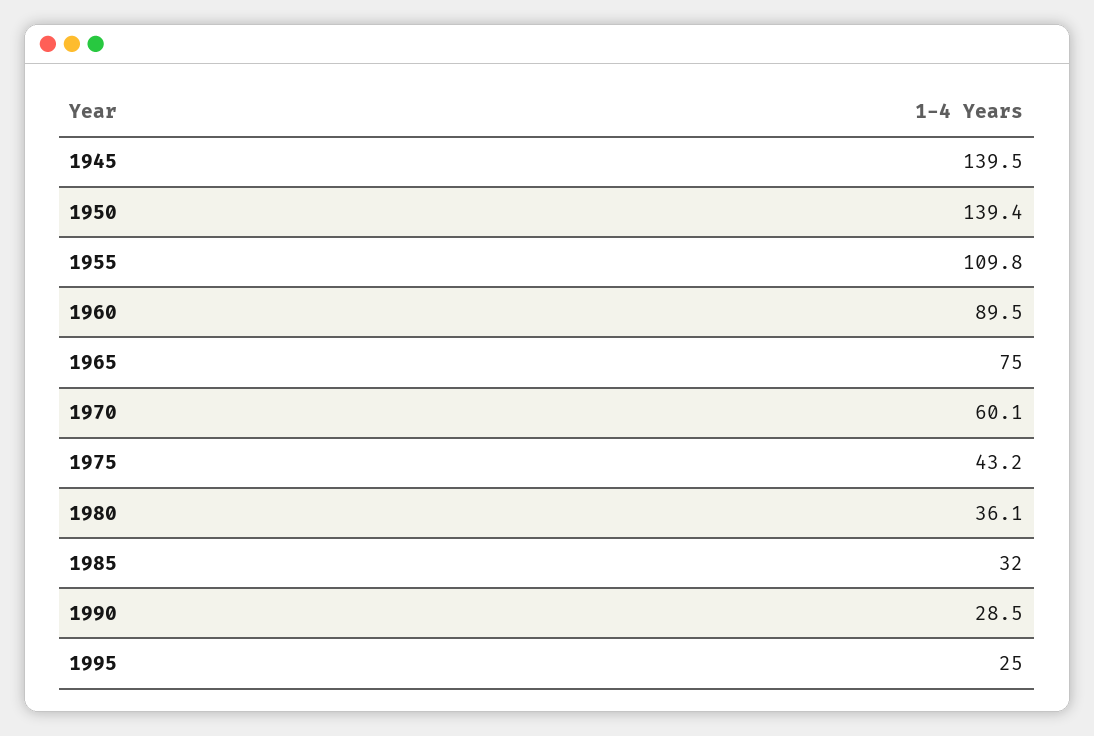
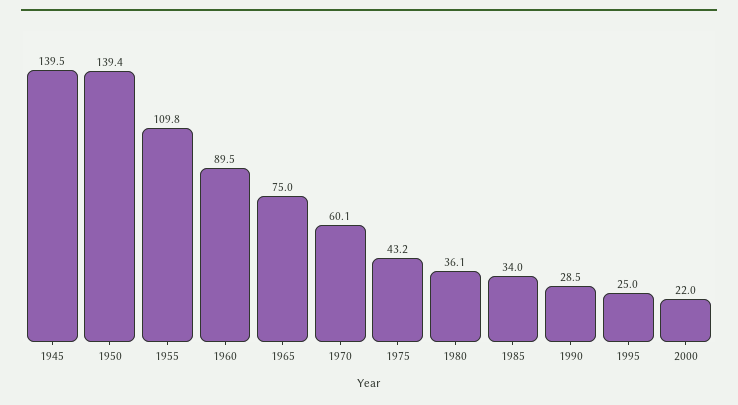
1985: 32 -> 34
2000: none -> 22

